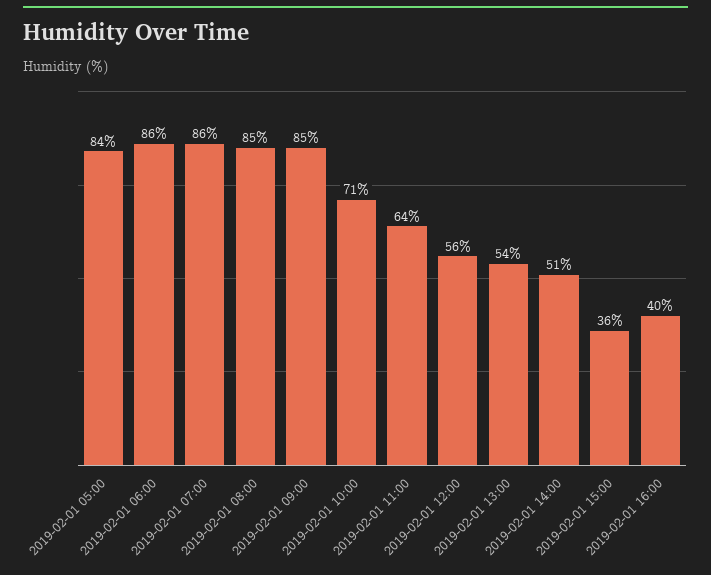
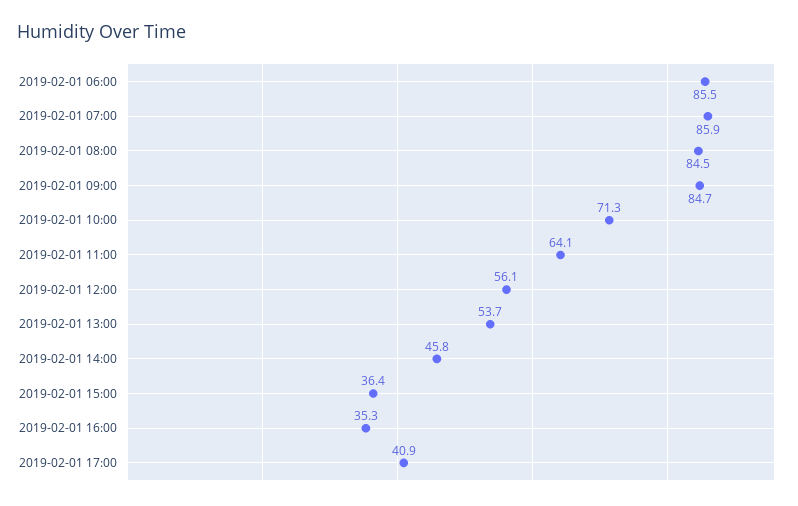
2019-02-01 05:00: 84 -> none
2019-02-01 14:00: 51 -> 45.8
2019-02-01 16:00: 40 -> 35.3
2019-02-01 17:00: none -> 40.9

